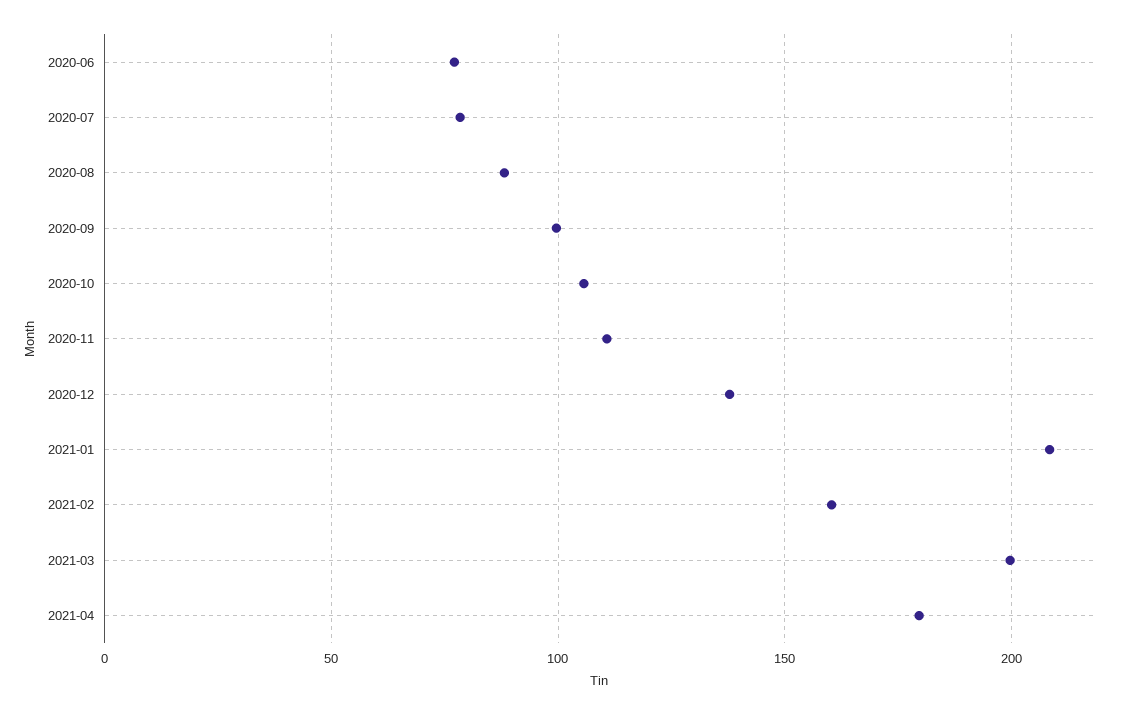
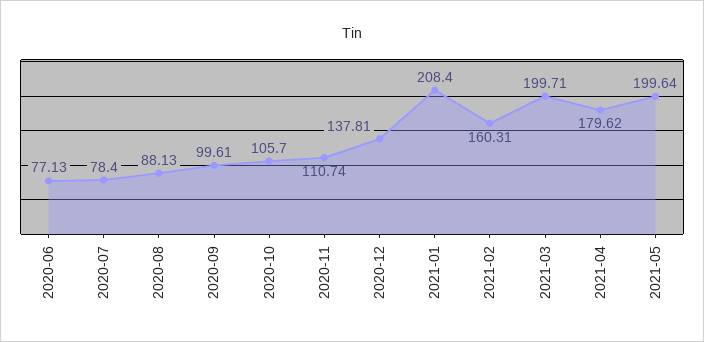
2021-05: none -> 199.64

